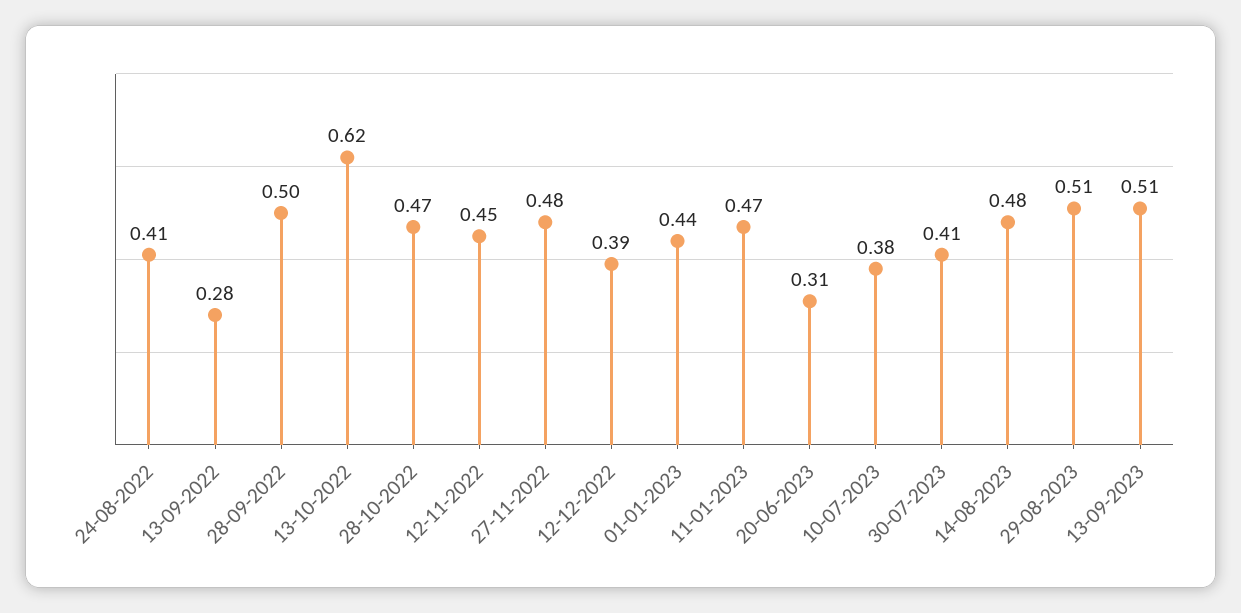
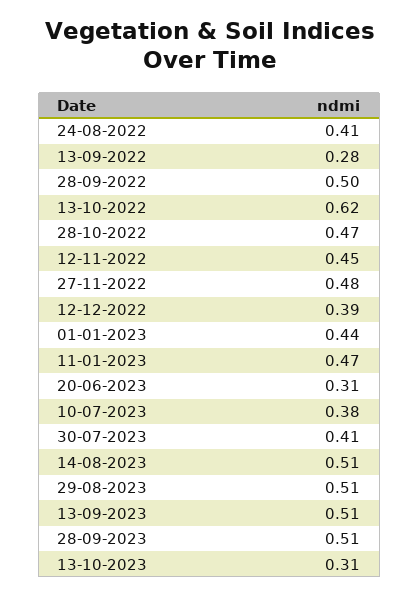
14-08-2023: 0.48 -> 0.51
28-09-2023: none -> 0.51
13-10-2023: none -> 0.31

